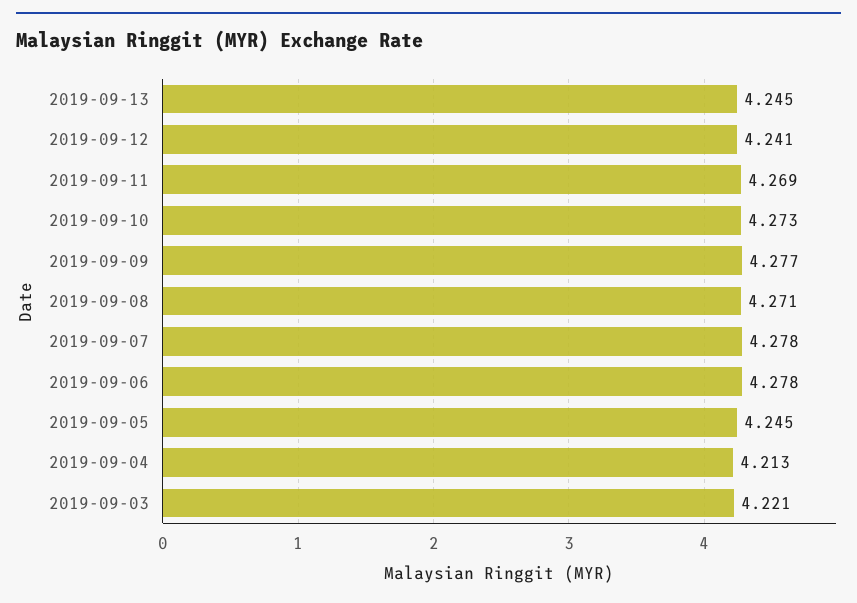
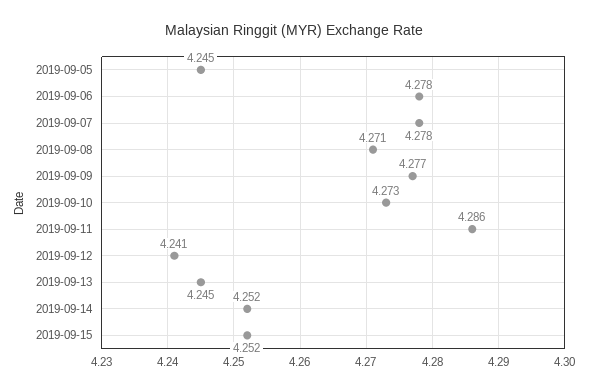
2019-09-11: 4.269 -> 4.286
2019-09-04: 4.213 -> none
2019-09-03: 4.221 -> none
2019-09-14: none -> 4.252
2019-09-15: none -> 4.252

